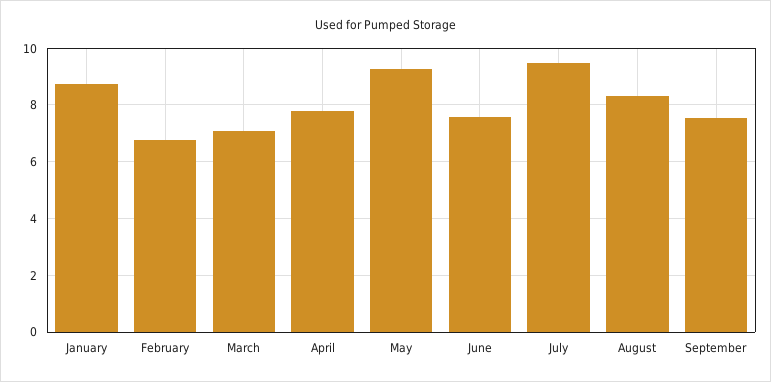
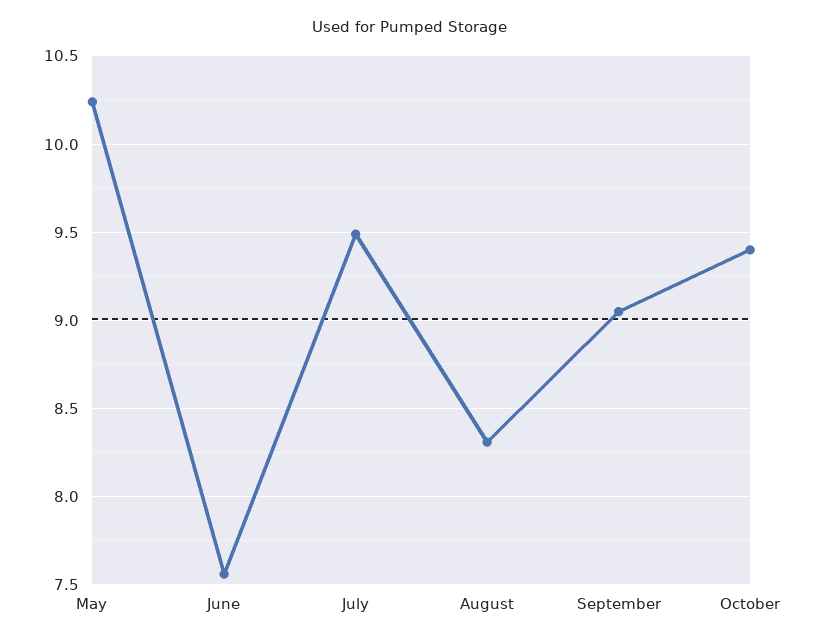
January: 8.75 -> none
February: 6.75 -> none
March: 7 -> none
April: 7.75 -> none
May: 9.25 -> 10.25
September: 7.5 -> 9.05
October: none -> 9.4

